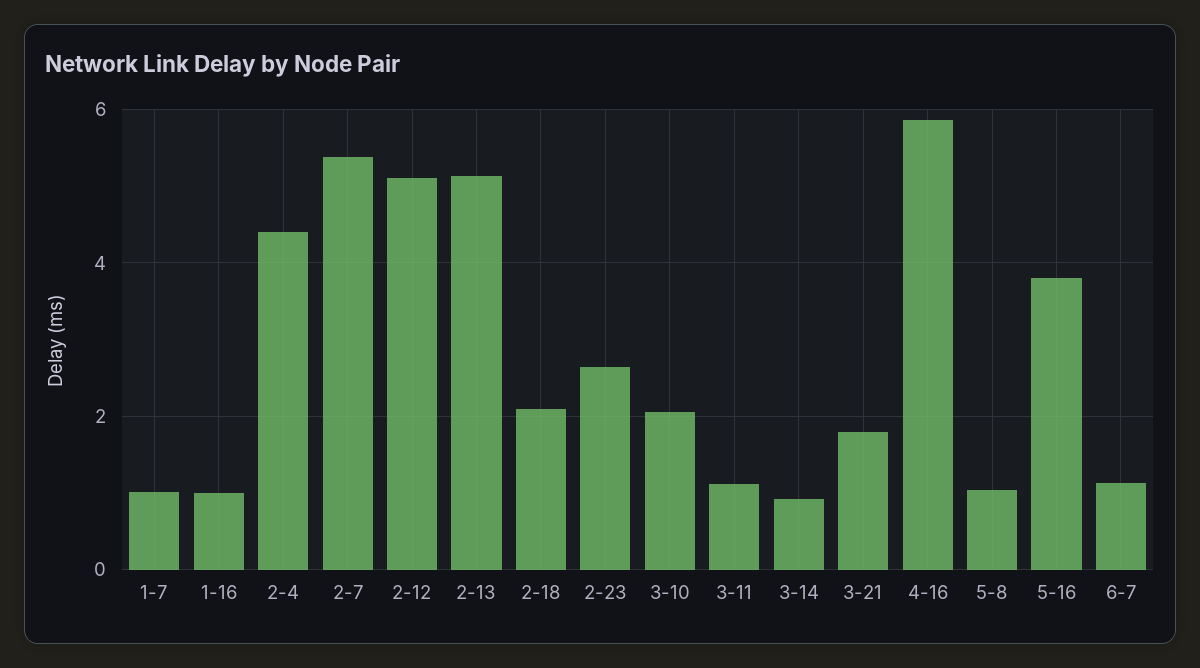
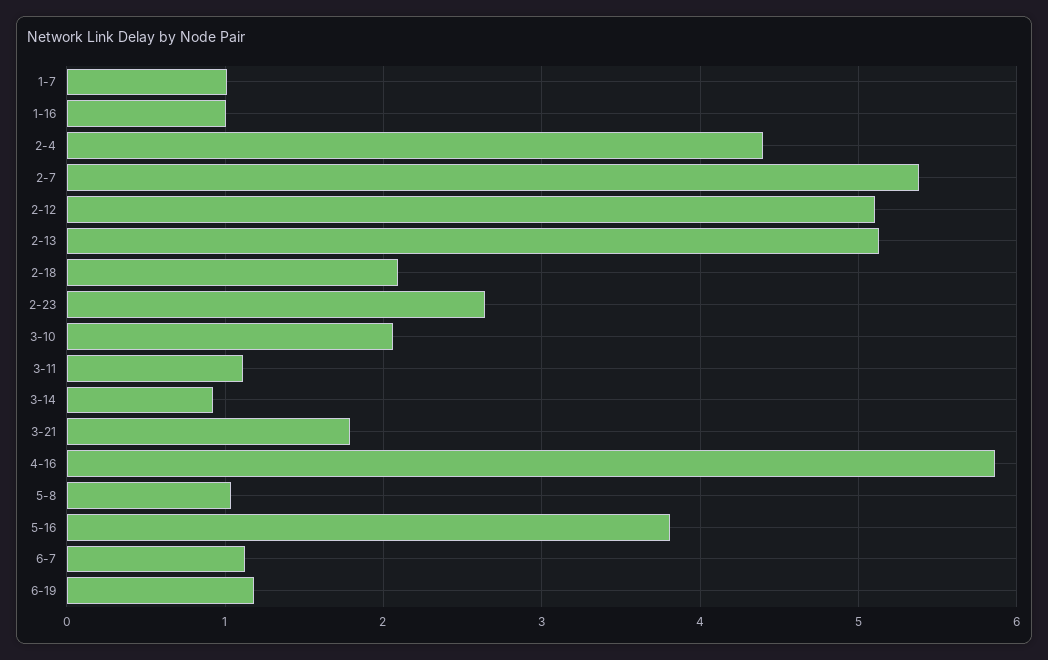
6-19: none -> 1.2

